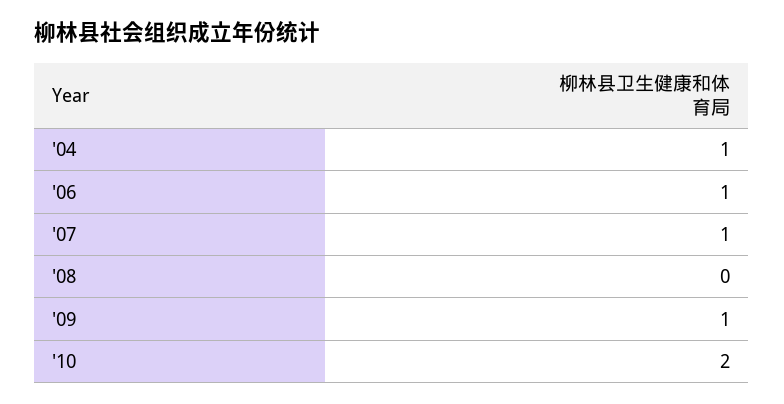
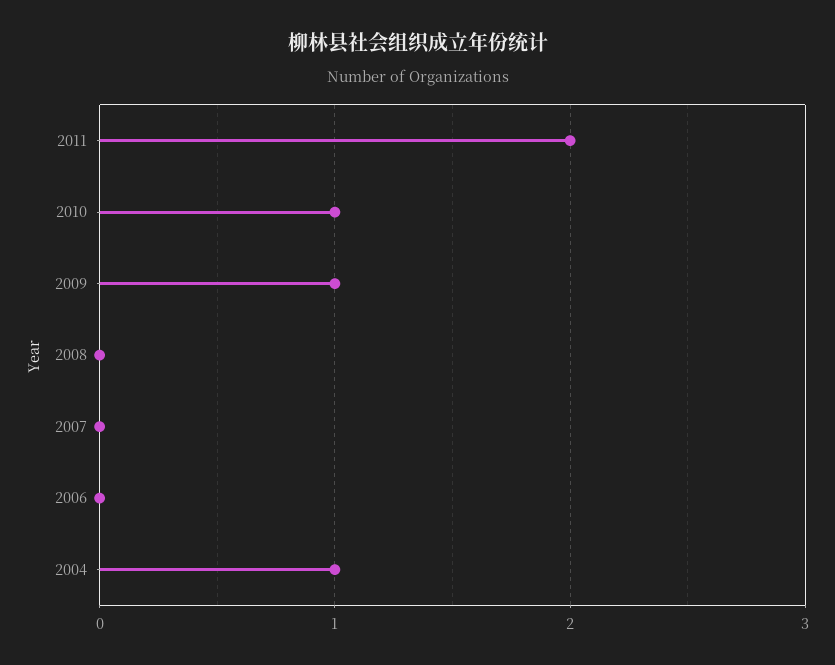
'06: 1 -> 0
'07: 1 -> 0
'10: 2 -> 1
2011: none -> 2

